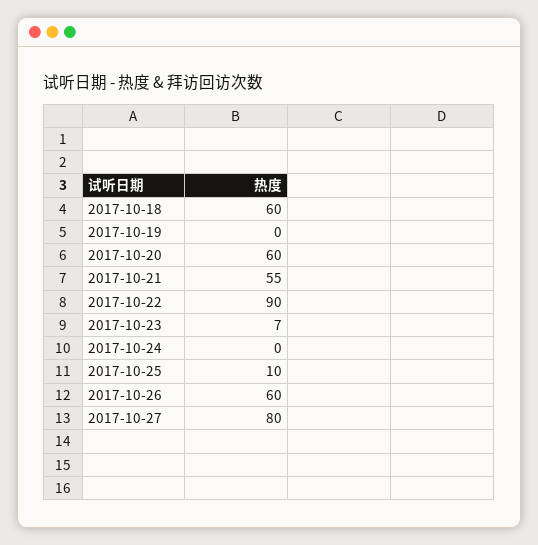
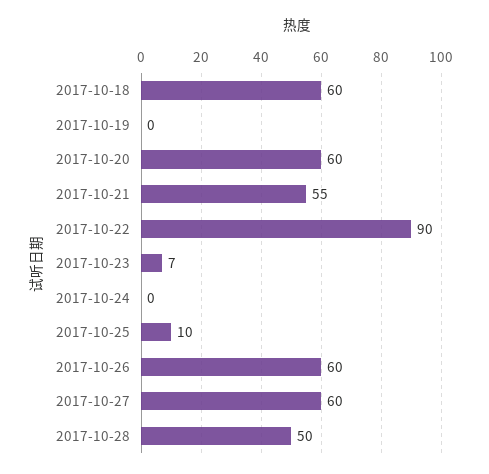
2017-10-27: 80 -> 60
2017-10-28: none -> 50

